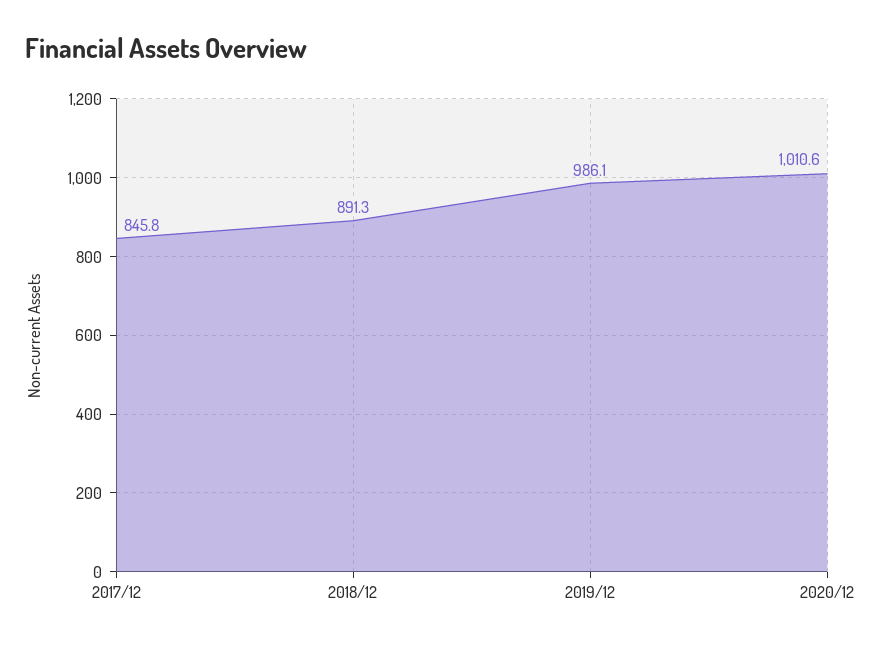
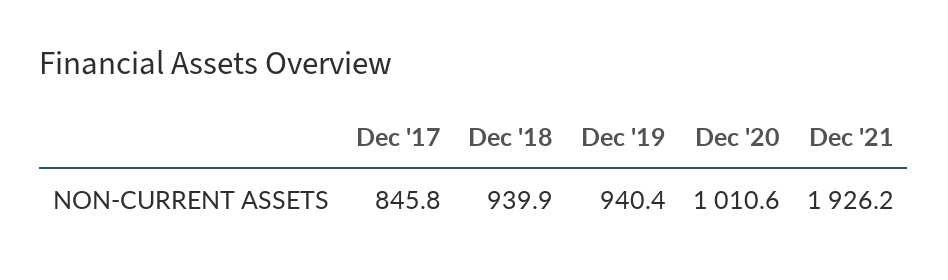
2018/12: 891.3 -> 939.9
2019/12: 986.1 -> 940.4
Dec '21: none -> 1926.2

